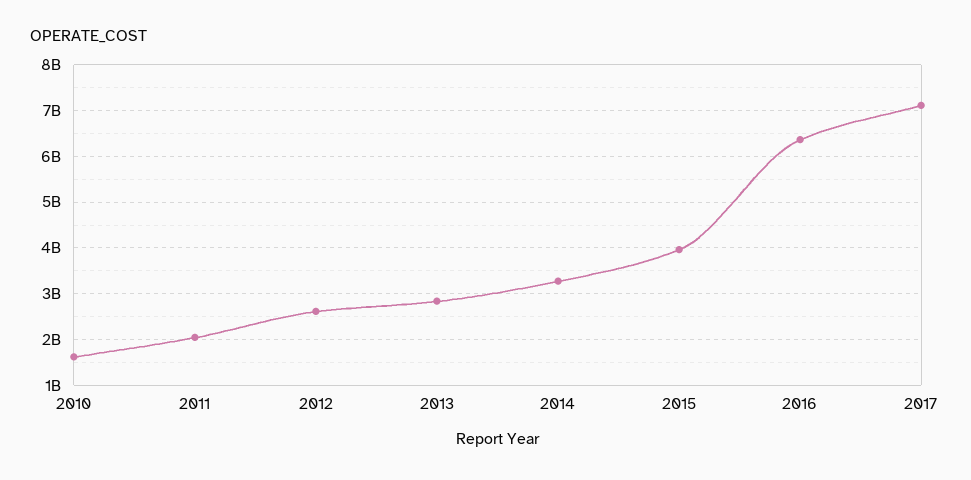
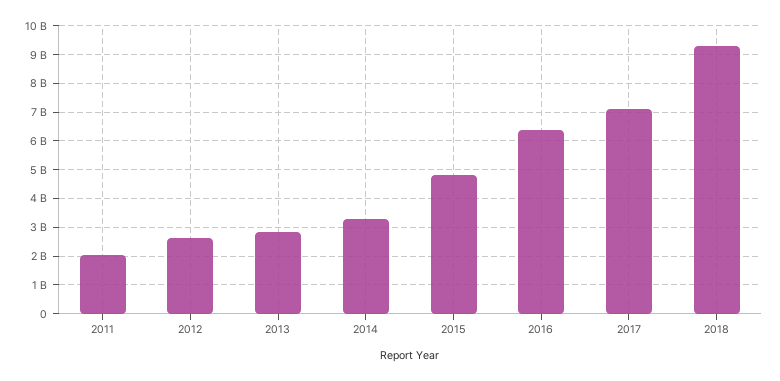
2010: 1600000000 -> none
2015: 4000000000 -> 4750000000
2018: none -> 9250000000

